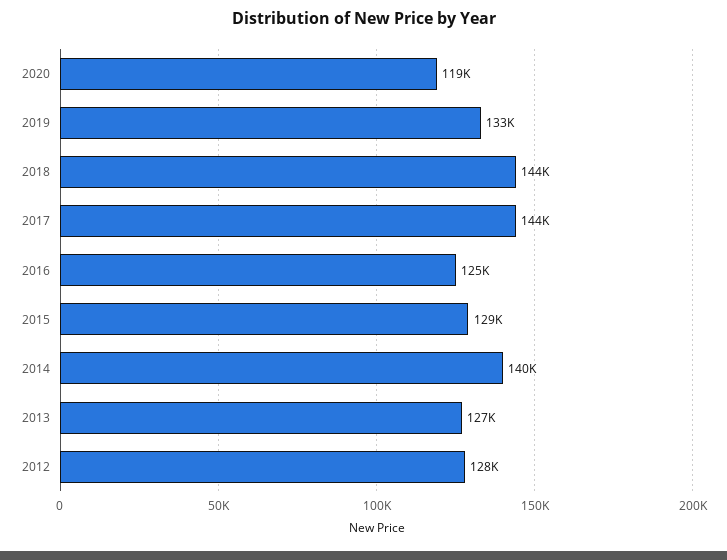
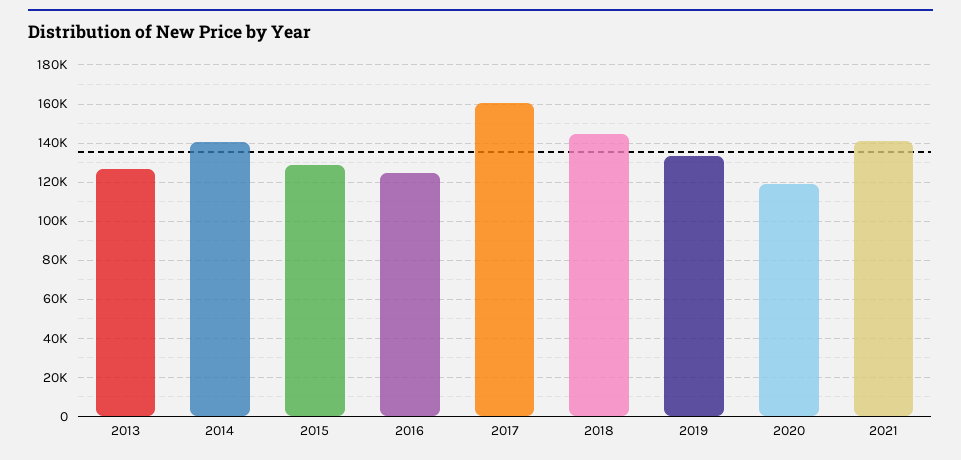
2017: 144000 -> 160000
2012: 128000 -> none
2021: none -> 140000

